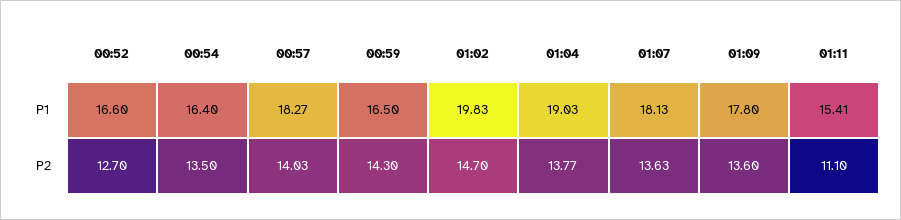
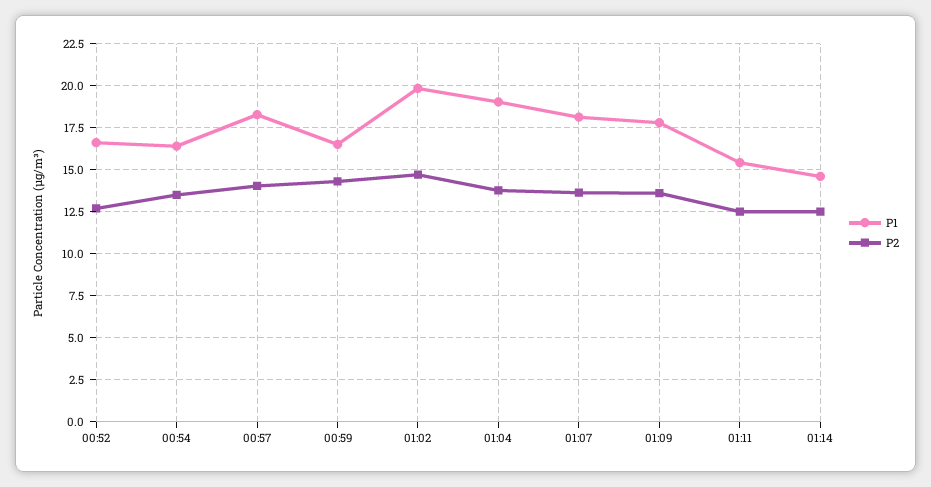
P2, 01:11: 11.1 -> 12.5
P1, 01:14: none -> 14.5
P2, 01:14: none -> 12.5

